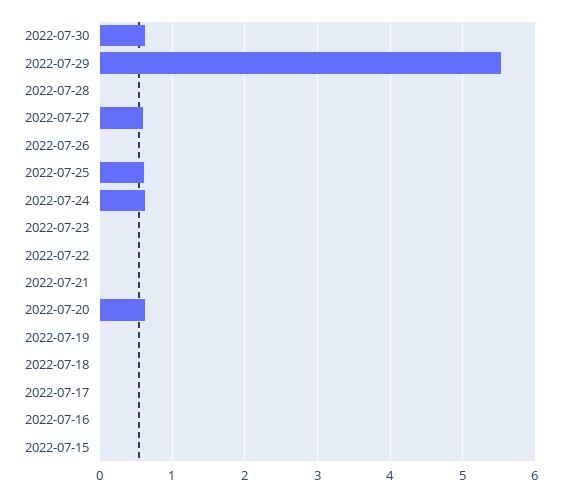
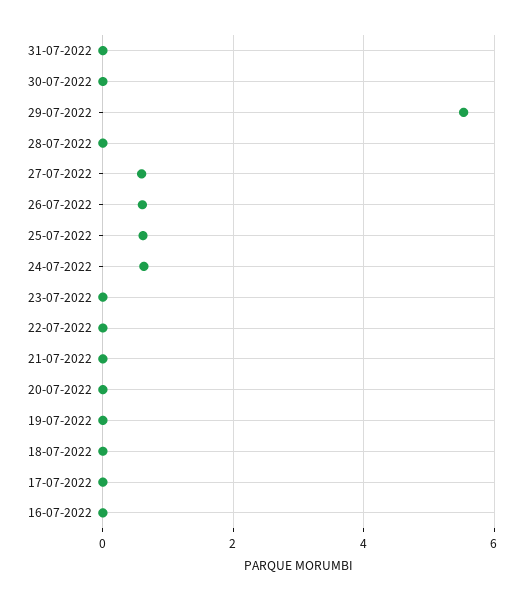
2022-07-30: 0.6 -> 0
2022-07-26: 0 -> 0.6
2022-07-20: 0.6 -> 0
2022-07-15: 0 -> none
31-07-2022: none -> 0

